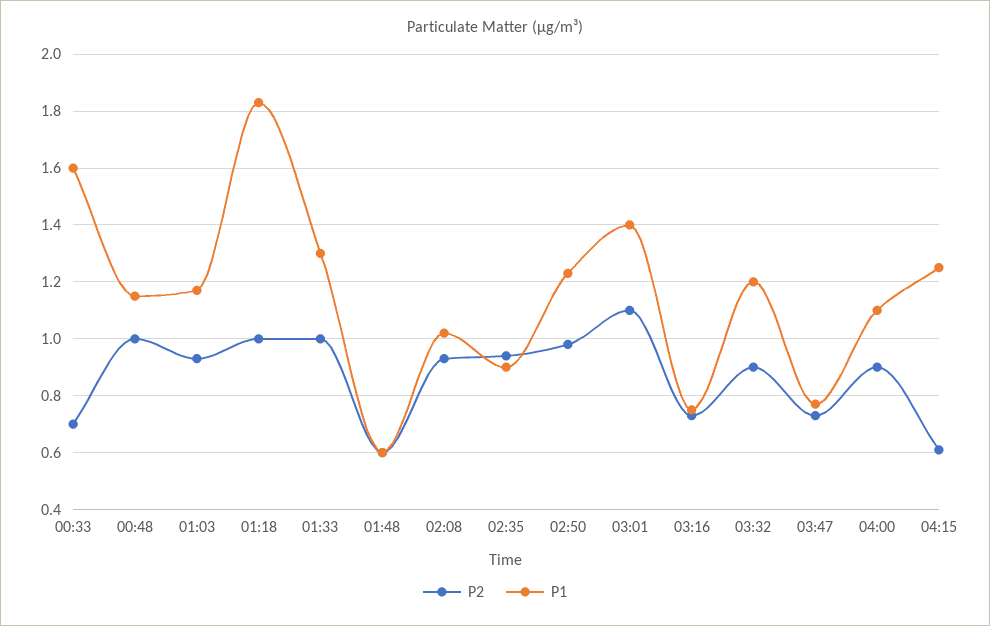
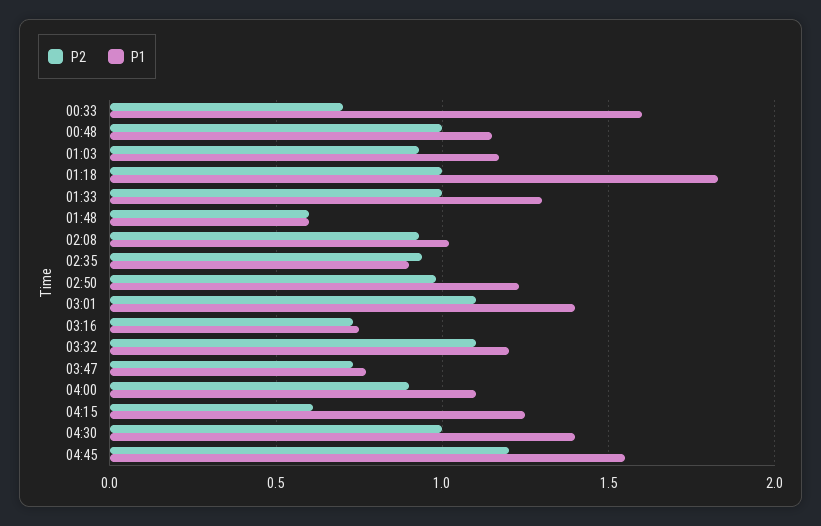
P2, 03:32: 0.9 -> 1.1
P2, 04:30: none -> 1
P1, 04:30: none -> 1.4
P2, 04:45: none -> 1.2
P1, 04:45: none -> 1.55

